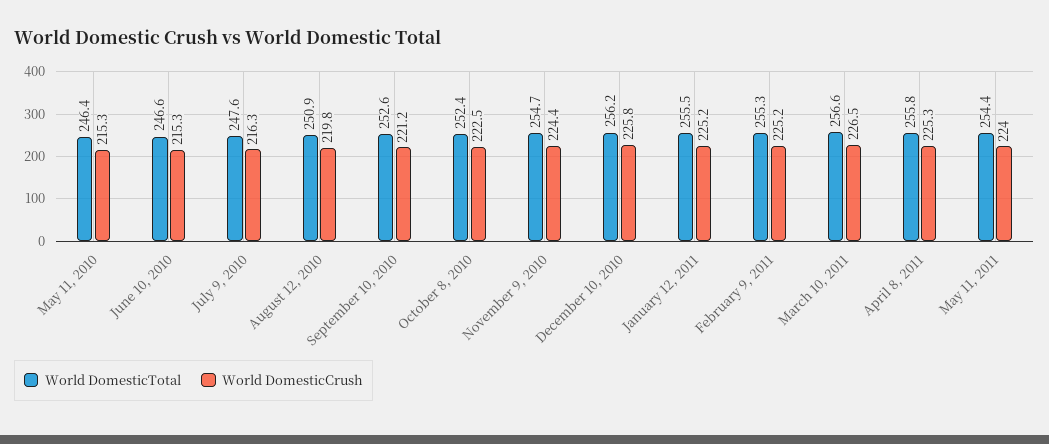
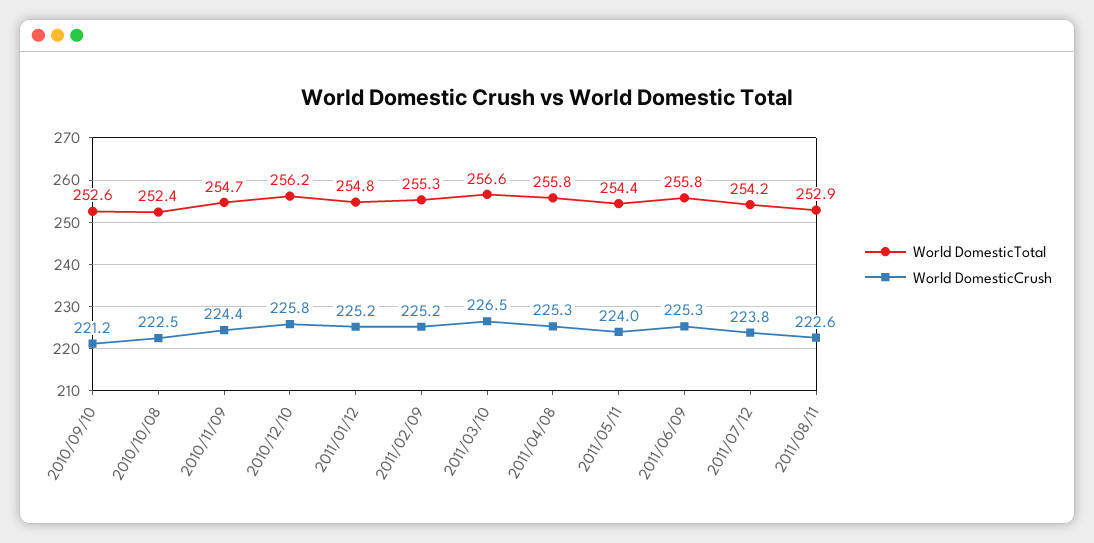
World DomesticTotal, May 11, 2010: 246.4 -> none
World DomesticCrush, May 11, 2010: 215.3 -> none
World DomesticTotal, June 10, 2010: 246.6 -> none
World DomesticCrush, June 10, 2010: 215.3 -> none
World DomesticTotal, July 9, 2010: 247.6 -> none
World DomesticCrush, July 9, 2010: 216.3 -> none
World DomesticTotal, August 12, 2010: 250.9 -> none
World DomesticCrush, August 12, 2010: 219.8 -> none
World DomesticTotal, January 12, 2011: 255.5 -> 254.8
World DomesticTotal, 2011/06/09: none -> 255.8
World DomesticCrush, 2011/06/09: none -> 225.3
World DomesticTotal, 2011/07/12: none -> 254.2
World DomesticCrush, 2011/07/12: none -> 223.8
World DomesticTotal, 2011/08/11: none -> 252.9
World DomesticCrush, 2011/08/11: none -> 222.6

